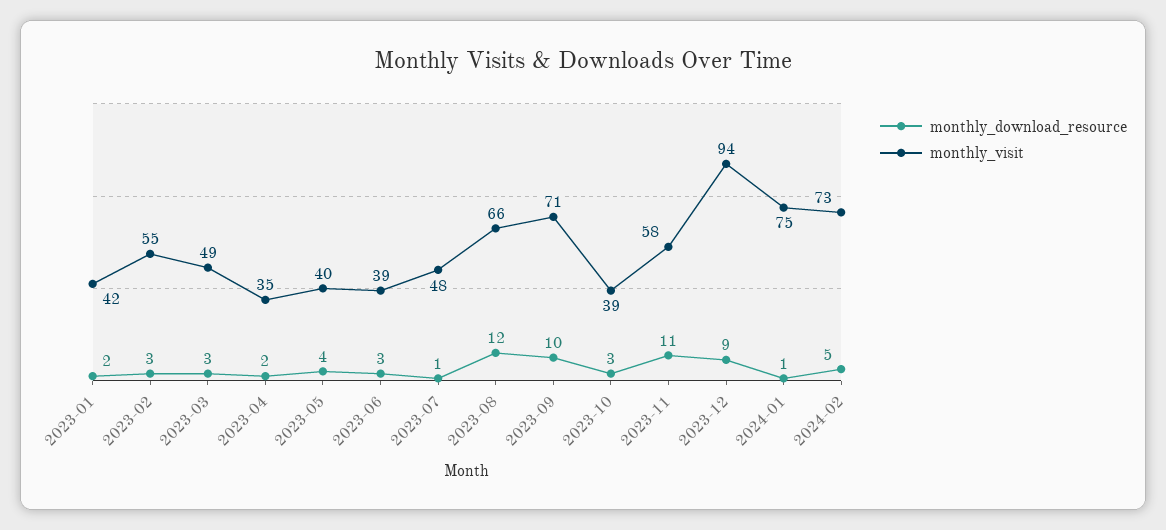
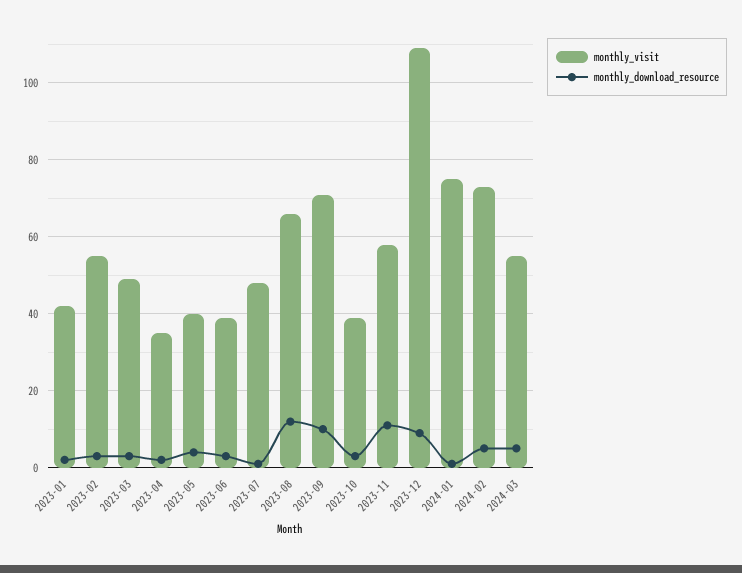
monthly_visit, 2023-12: 94 -> 110
monthly_visit, 2024-03: none -> 55
monthly_download_resource, 2024-03: none -> 5

